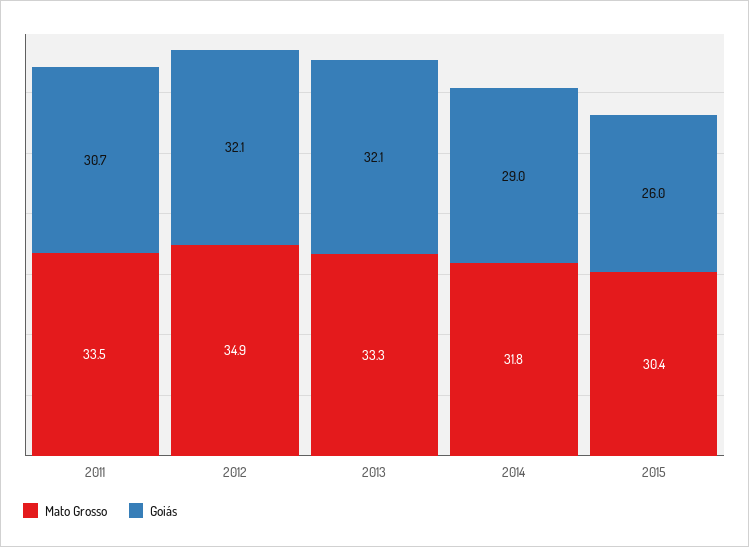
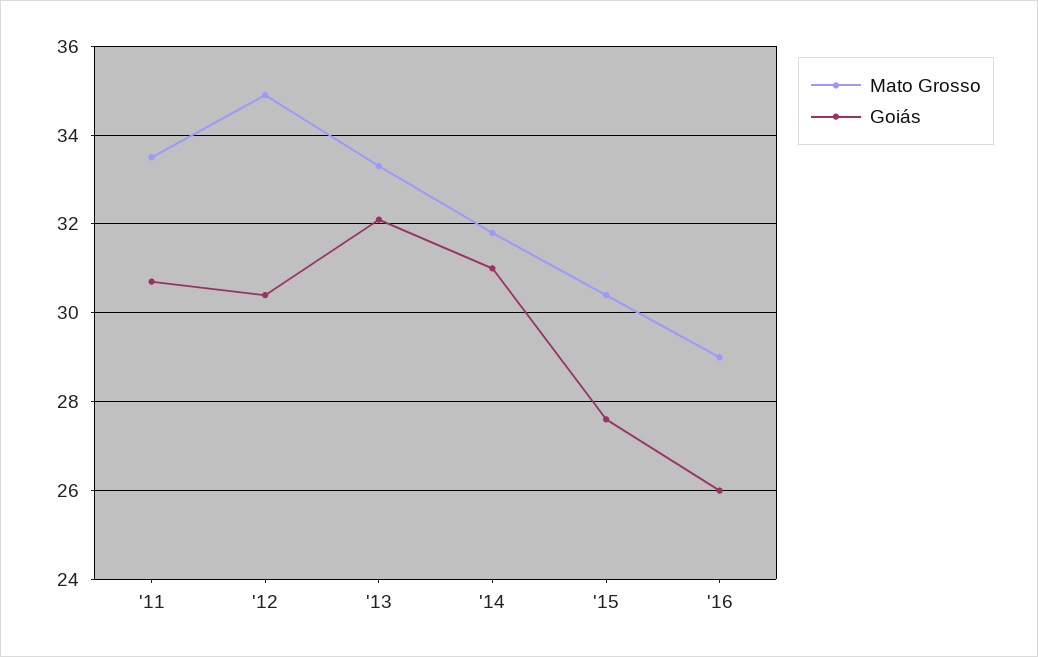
Goiás, 2012: 32.1 -> 30.5
Goiás, 2014: 29 -> 31
Goiás, 2015: 26 -> 27.5
Mato Grosso, '16: none -> 29
Goiás, '16: none -> 26

